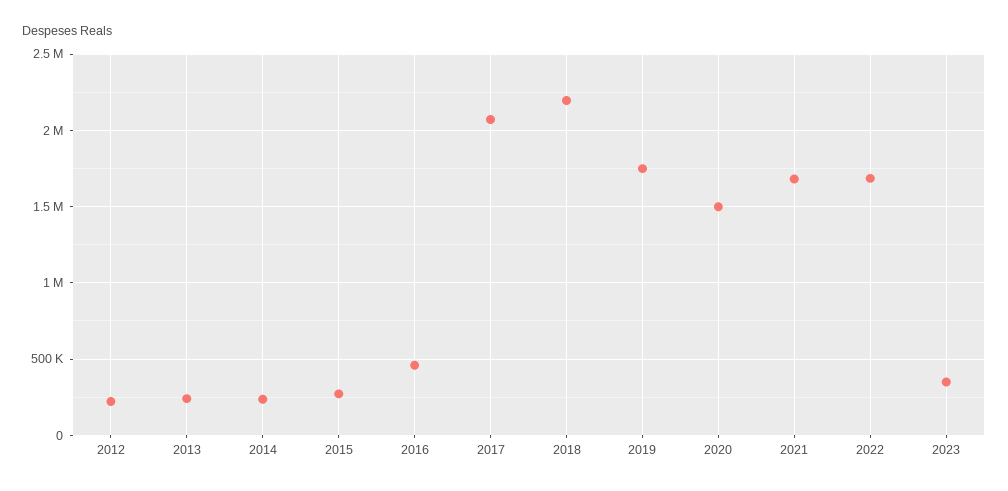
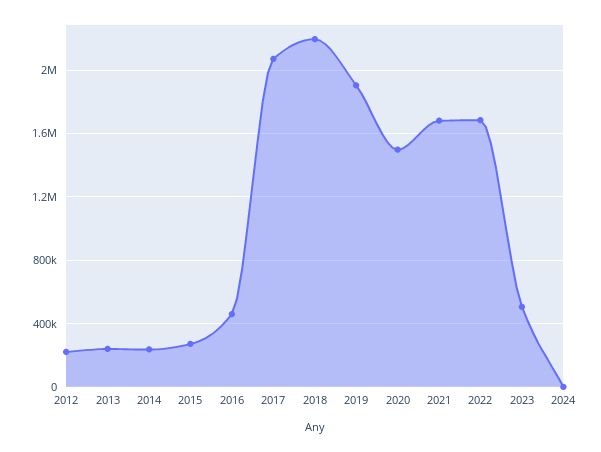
2019: 1750000 -> 1900000
2023: 350000 -> 500000
2024: none -> 0

